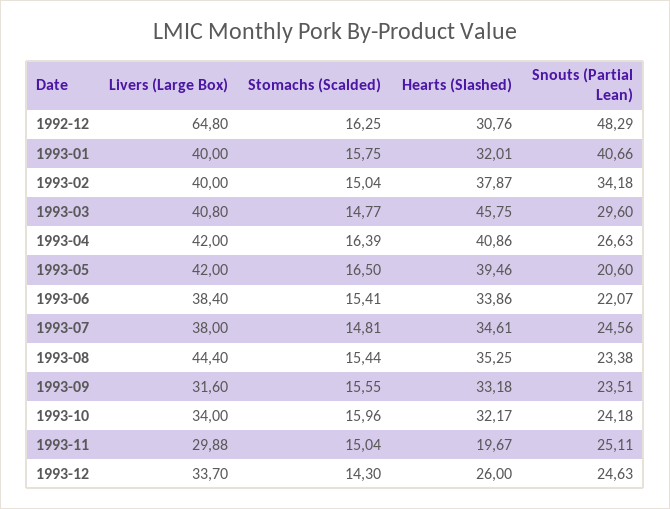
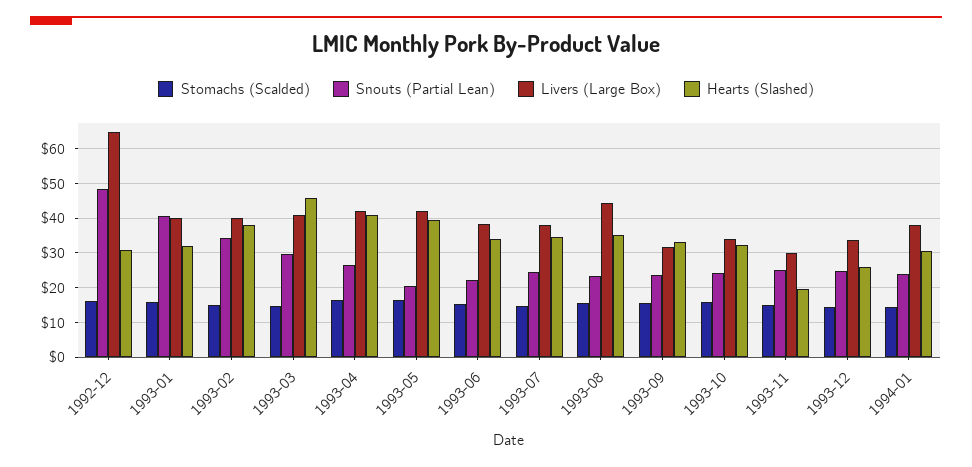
Stomachs (Scalded), 1994-01: none -> 14
Snouts (Partial Lean), 1994-01: none -> 24
Livers (Large Box), 1994-01: none -> 38
Hearts (Slashed), 1994-01: none -> 30

